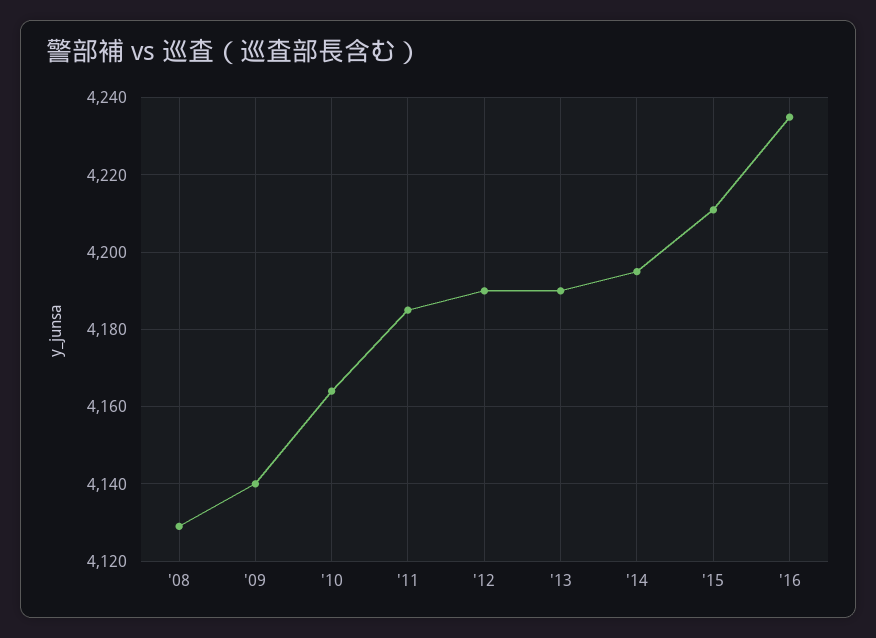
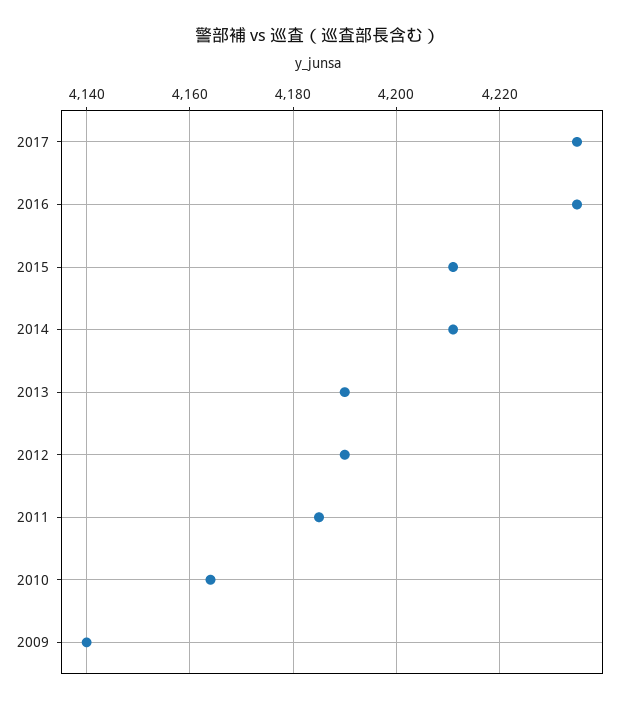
'08: 4130 -> none
'14: 4195 -> 4210
2017: none -> 4235

